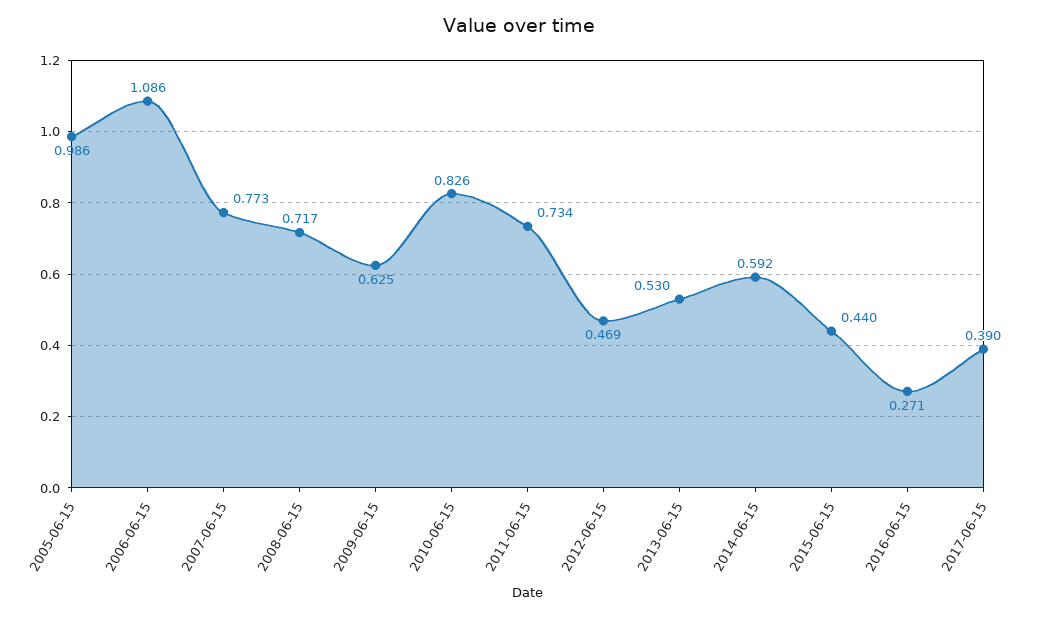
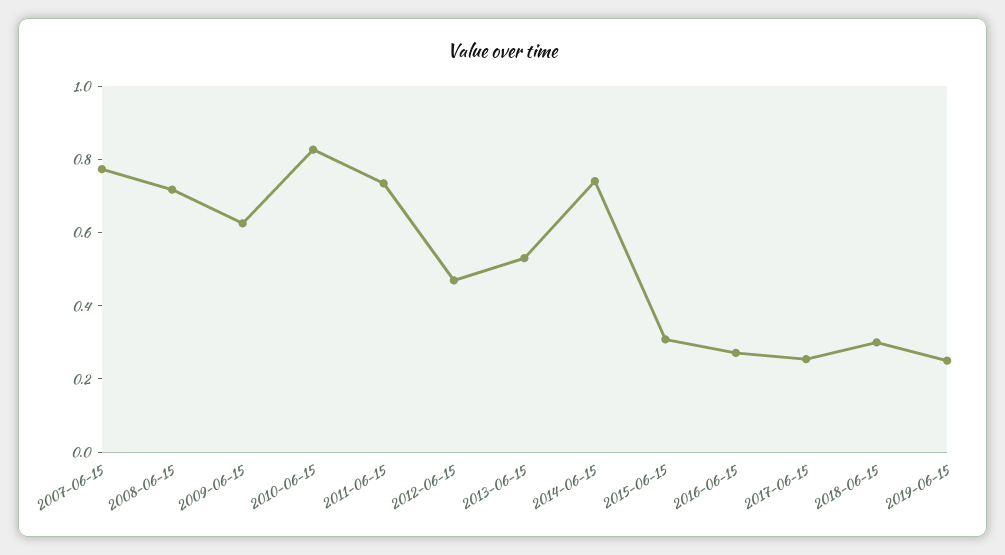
2005-06-15: 0.986 -> none
2006-06-15: 1.086 -> none
2014-06-15: 0.592 -> 0.75
2015-06-15: 0.44 -> 0.3
2017-06-15: 0.39 -> 0.25
2018-06-15: none -> 0.3
2019-06-15: none -> 0.25

